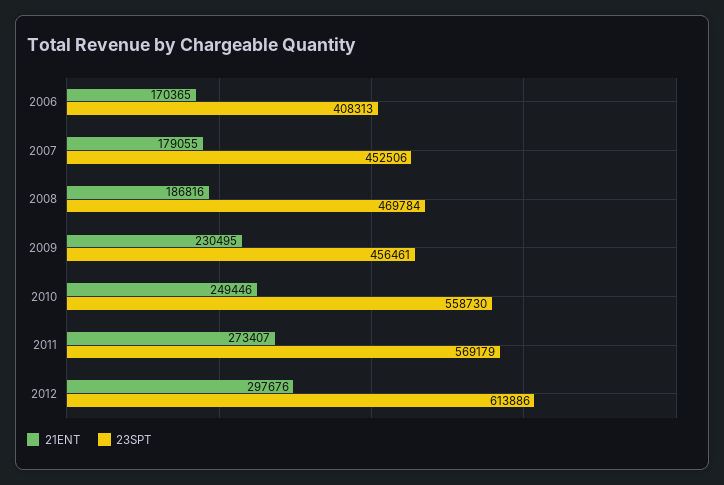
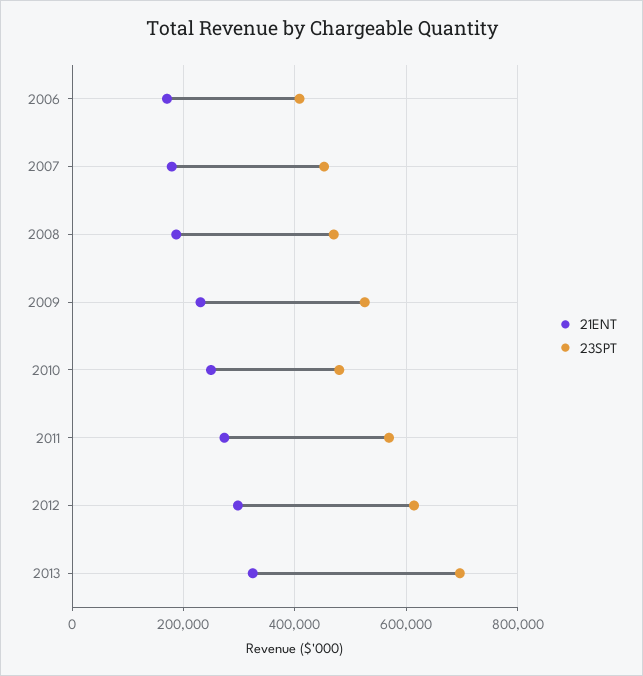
23SPT, 2009: 456461 -> 520000
23SPT, 2010: 558730 -> 480000
21ENT, 2013: none -> 320000
23SPT, 2013: none -> 700000

